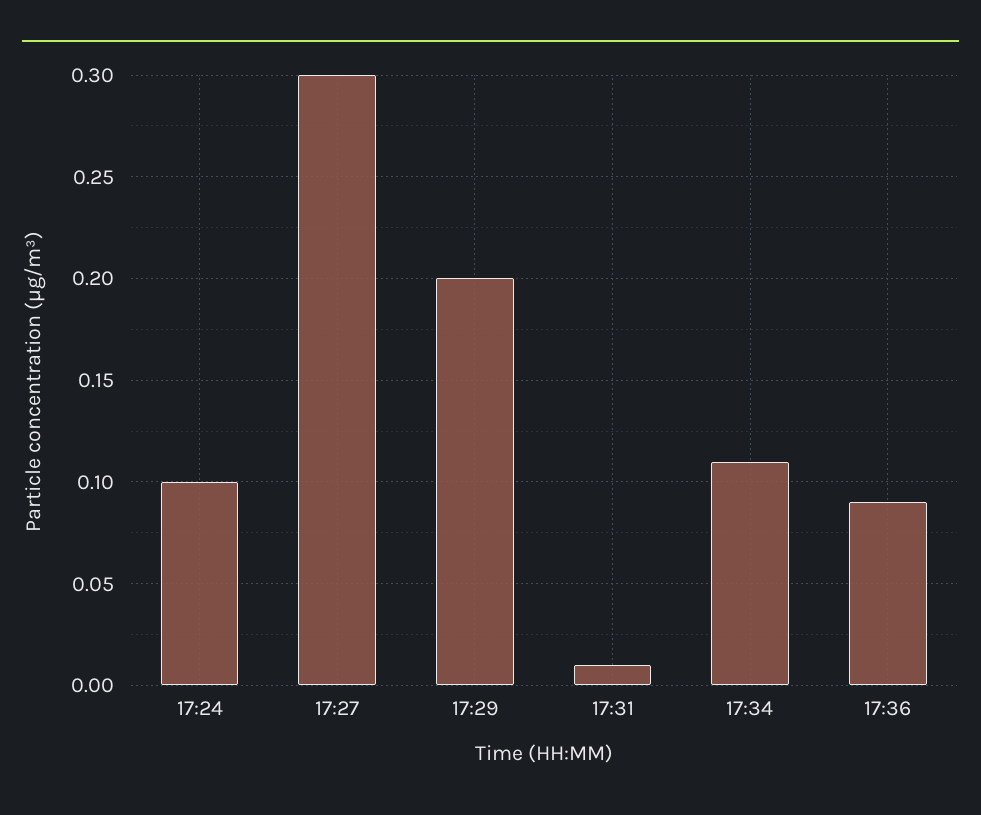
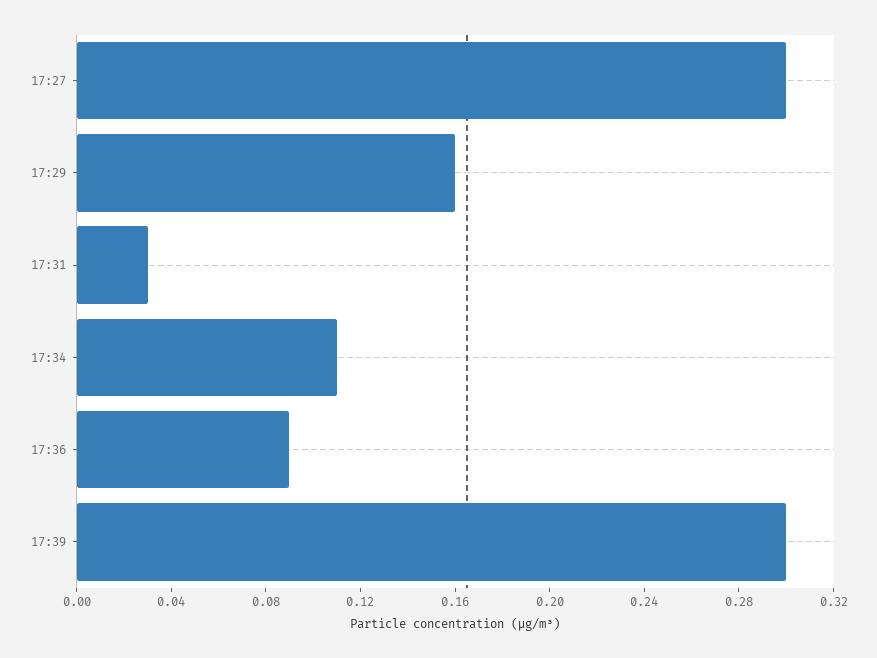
17:24: 0.1 -> none
17:29: 0.2 -> 0.16
17:31: 0.01 -> 0.03
17:39: none -> 0.3

